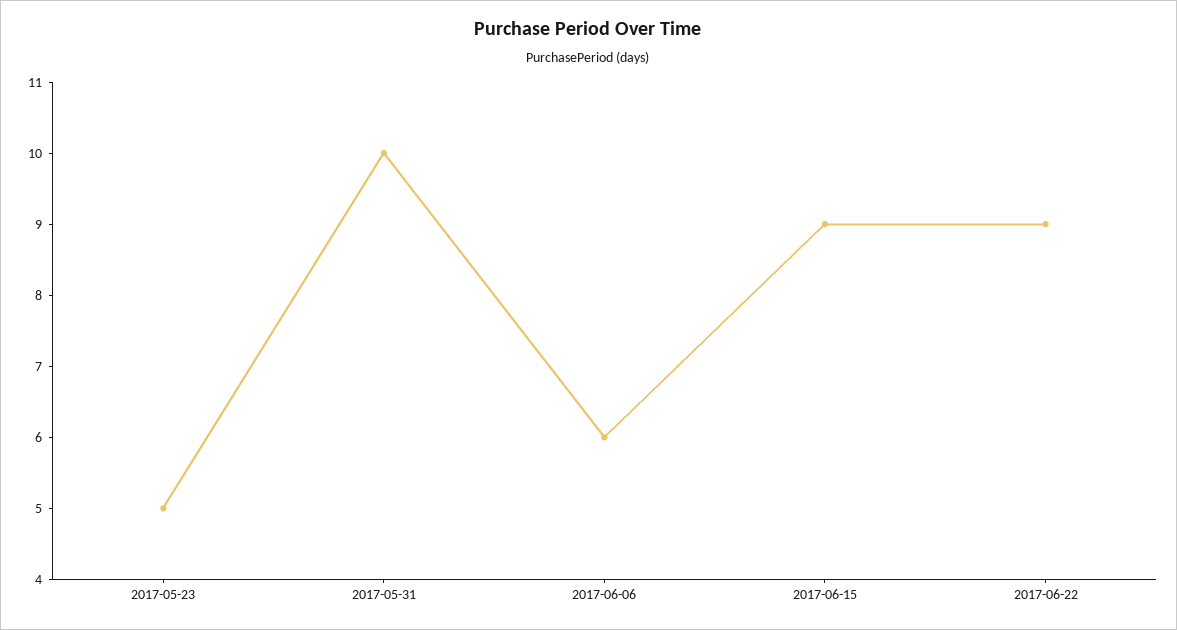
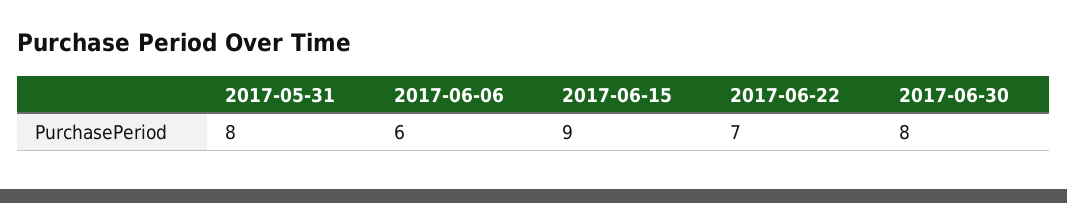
2017-05-23: 5 -> none
2017-05-31: 10 -> 8
2017-06-22: 9 -> 7
2017-06-30: none -> 8

